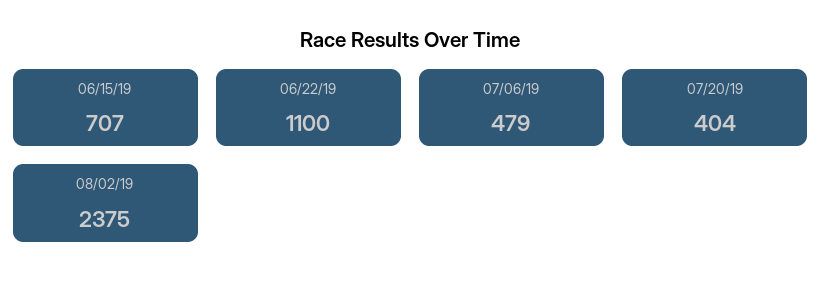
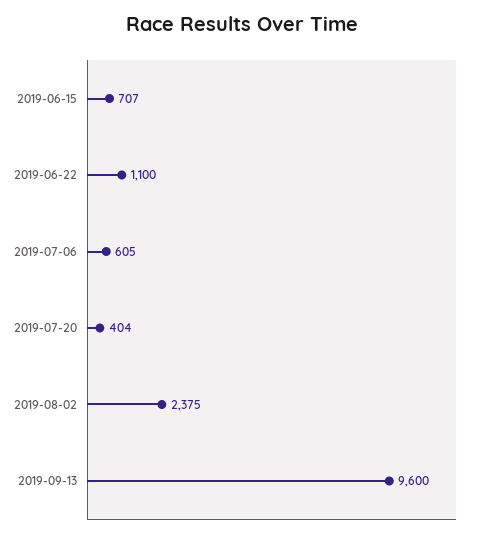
07/06/19: 479 -> 605
2019-09-13: none -> 9600

